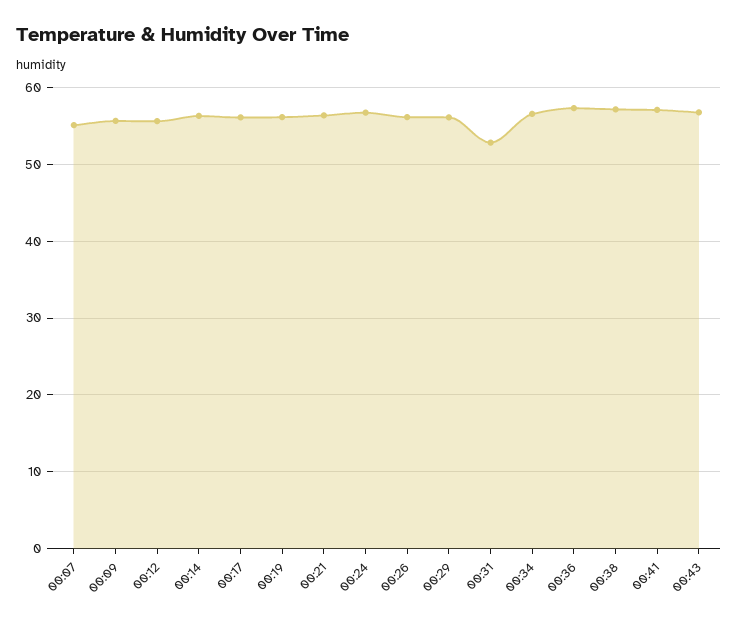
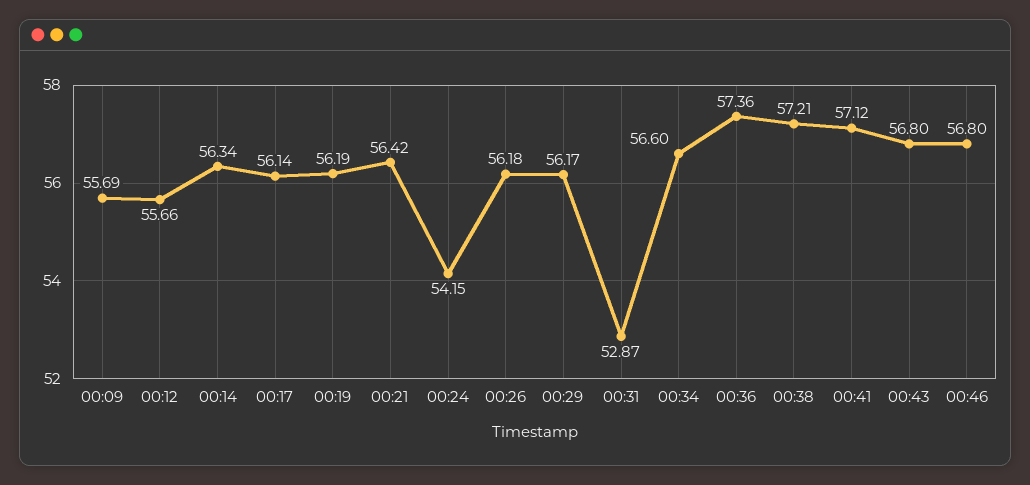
00:07: 55 -> none
00:24: 57 -> 54.15
00:46: none -> 56.8

